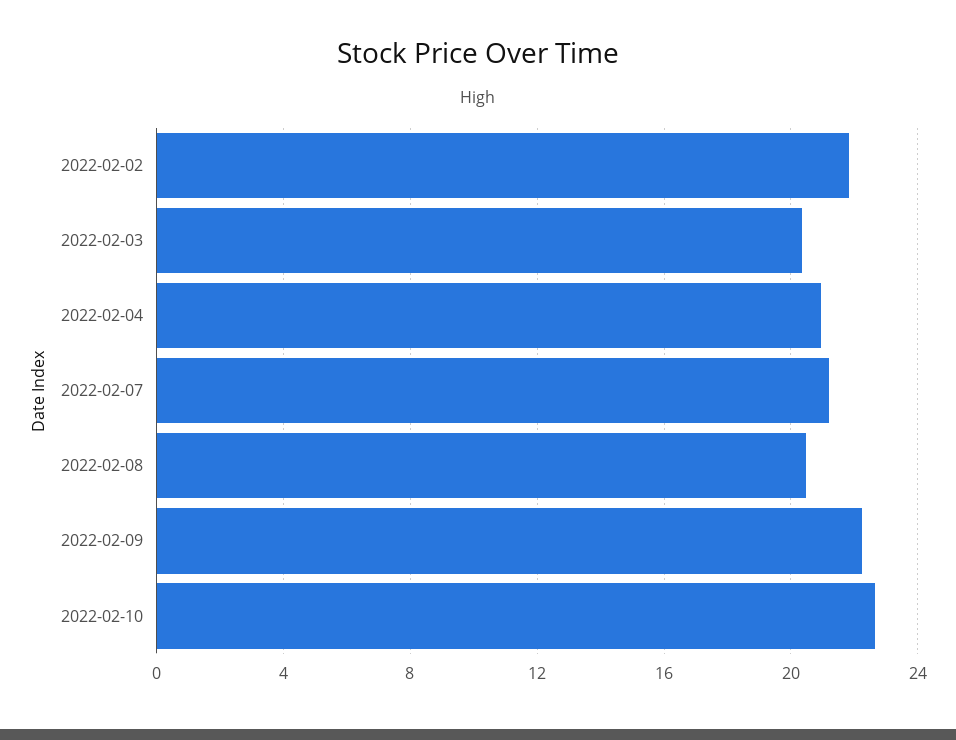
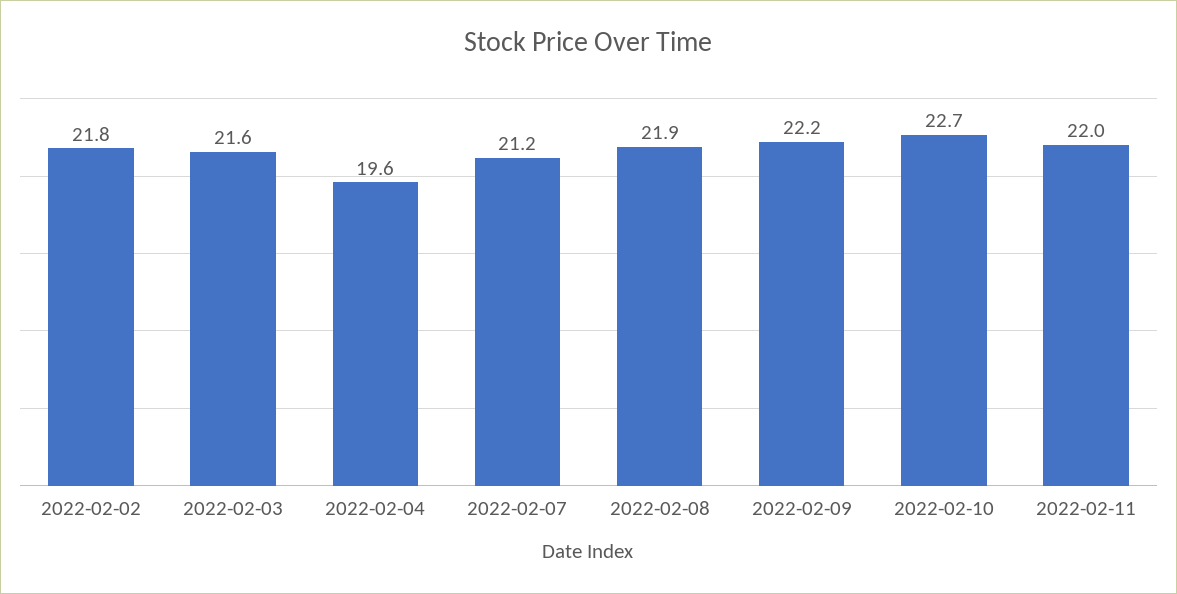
2022-02-03: 20.5 -> 21.6
2022-02-04: 21 -> 19.6
2022-02-08: 20.5 -> 21.9
2022-02-11: none -> 22

